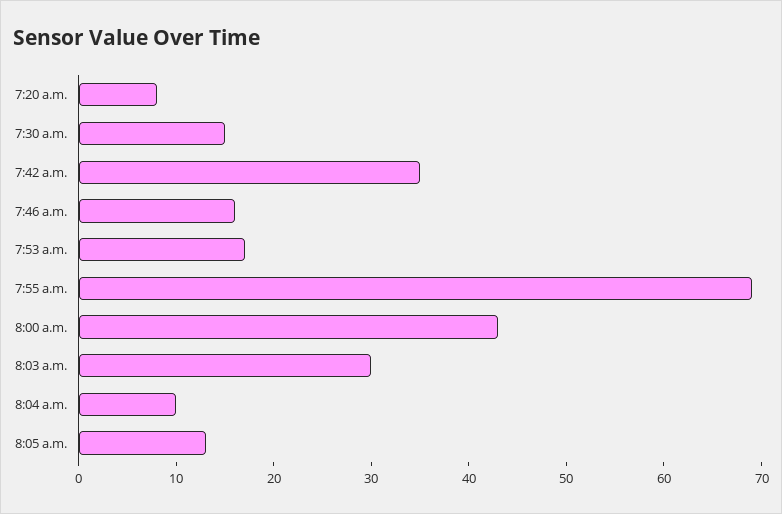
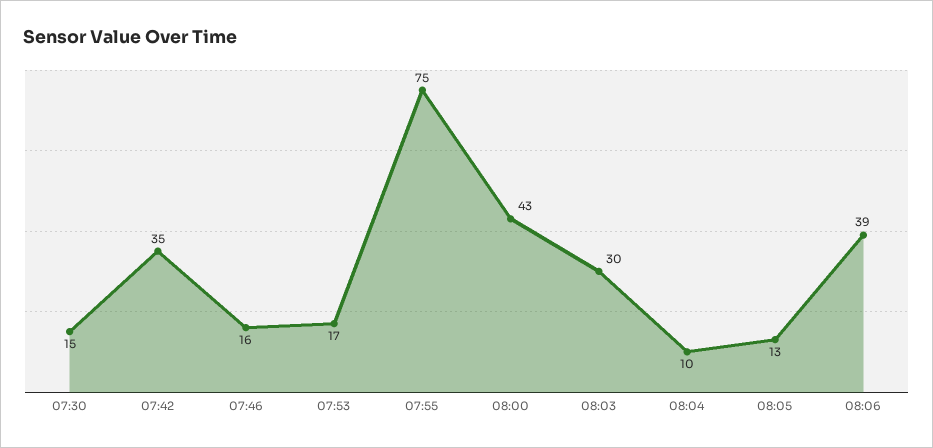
7:20 a.m.: 8 -> none
7:55 a.m.: 69 -> 75
08:06: none -> 39

